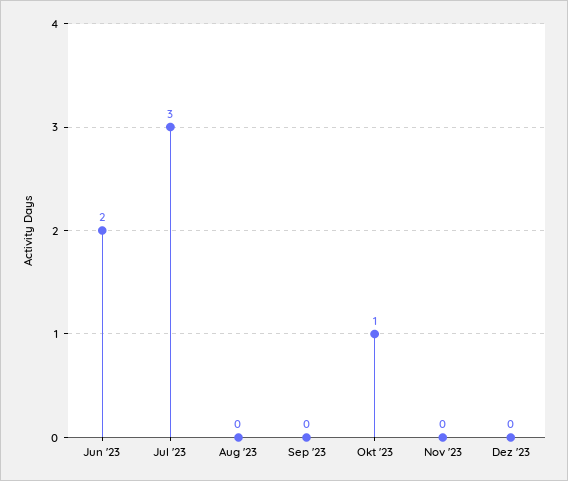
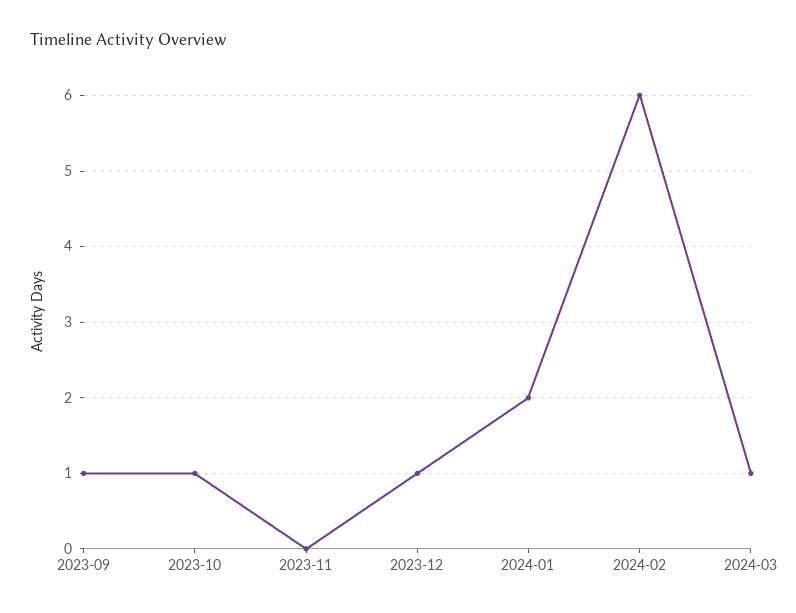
Jun '23: 2 -> none
Jul '23: 3 -> none
Aug '23: 0 -> none
Sep '23: 0 -> 1
Dez '23: 0 -> 1
2024-01: none -> 2
2024-02: none -> 6
2024-03: none -> 1

